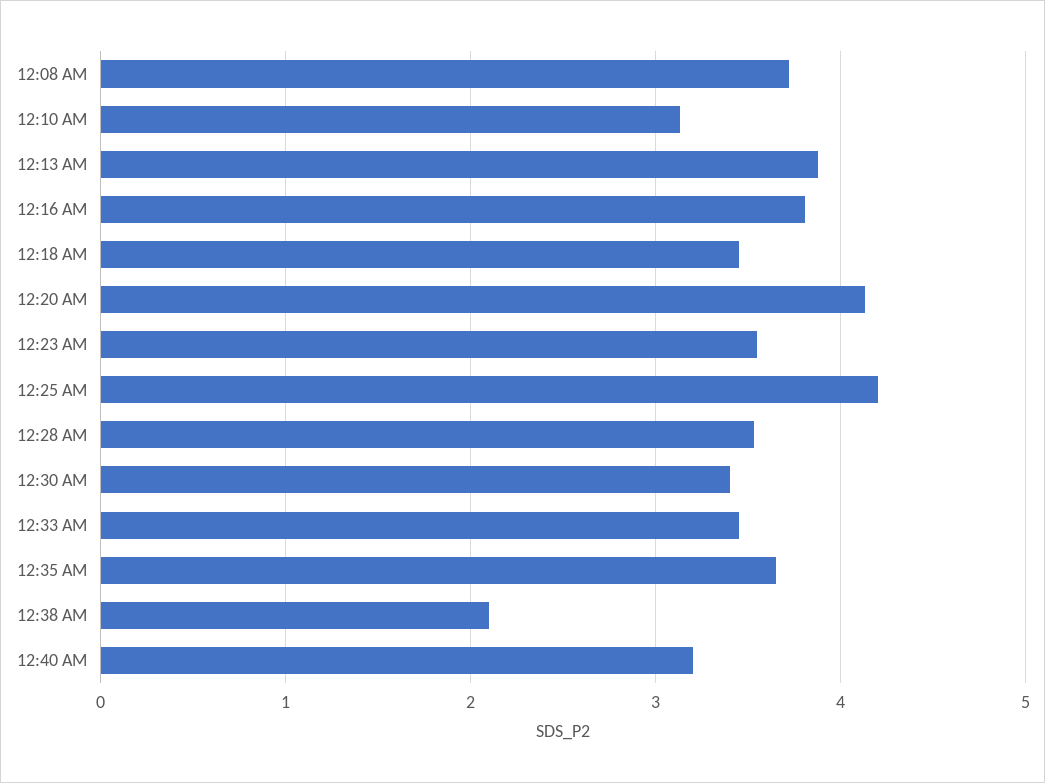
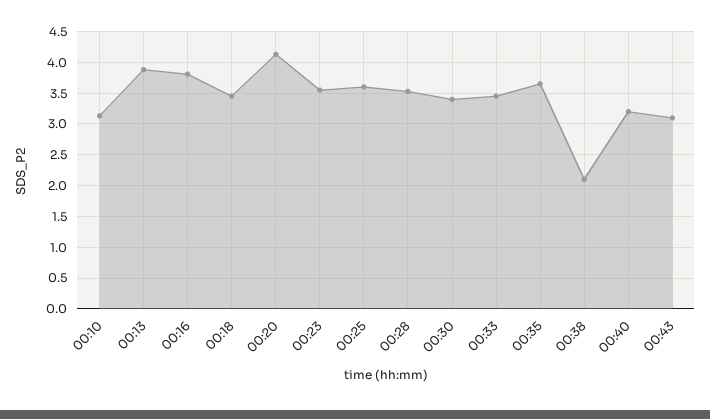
12:08 AM: 3.7 -> none
12:25 AM: 4.2 -> 3.6
00:43: none -> 3.1

